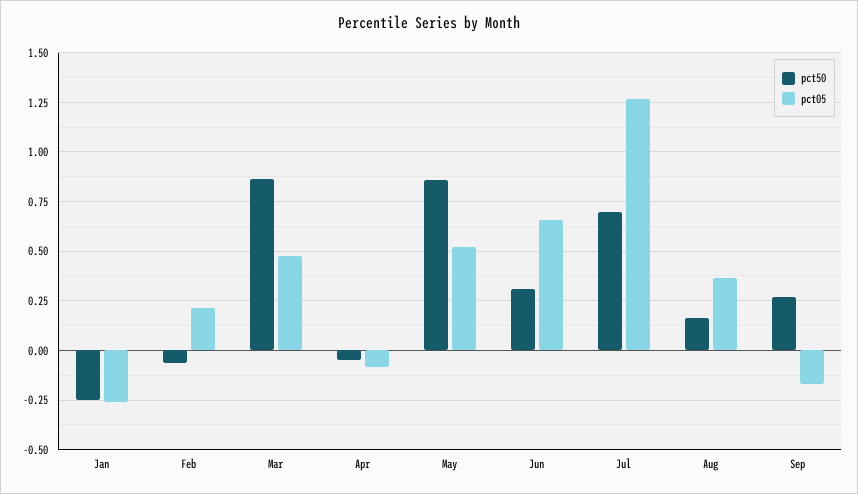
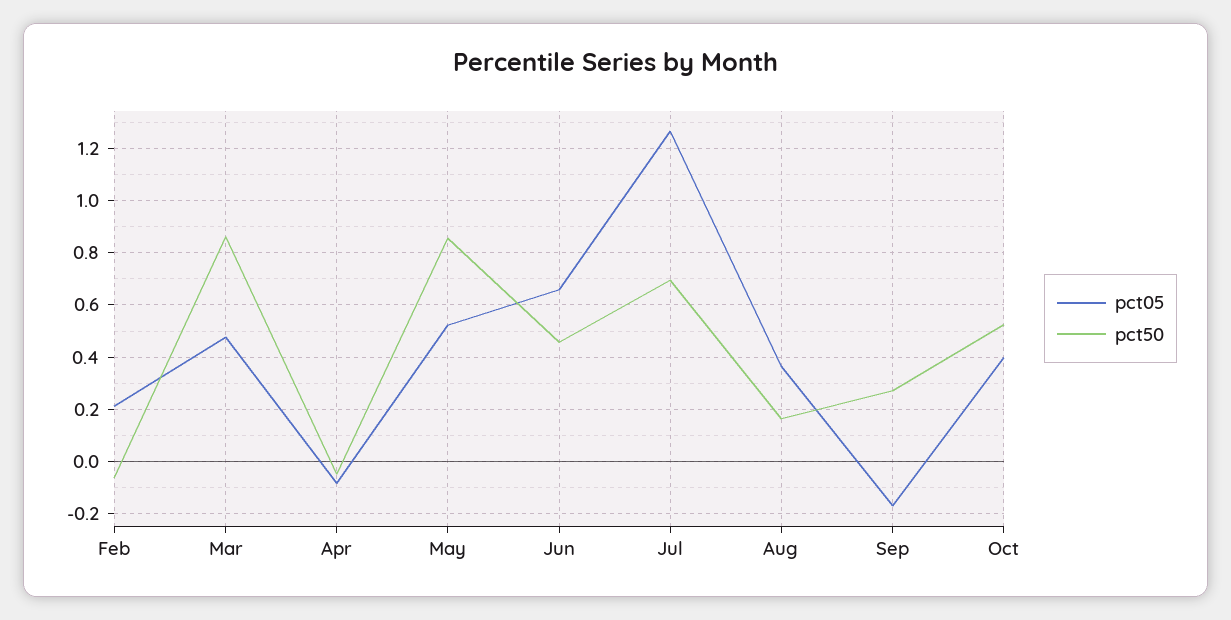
pct50, Jan: -0.25 -> none
pct05, Jan: -0.25 -> none
pct50, Jun: 0.3 -> 0.45
pct05, Oct: none -> 0.4
pct50, Oct: none -> 0.525

